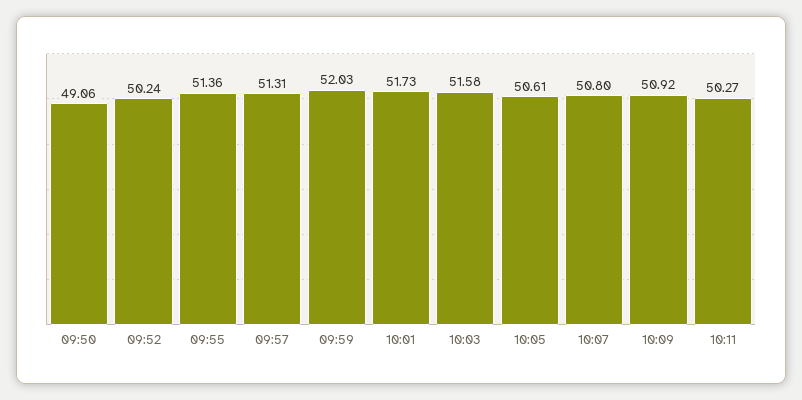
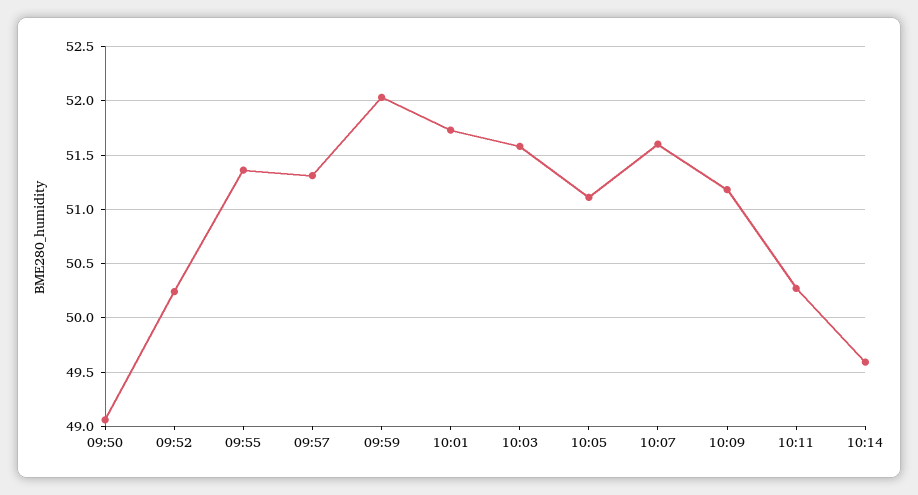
10:05: 50.61 -> 51.1
10:07: 50.8 -> 51.6
10:09: 50.92 -> 51.2
10:14: none -> 49.6

